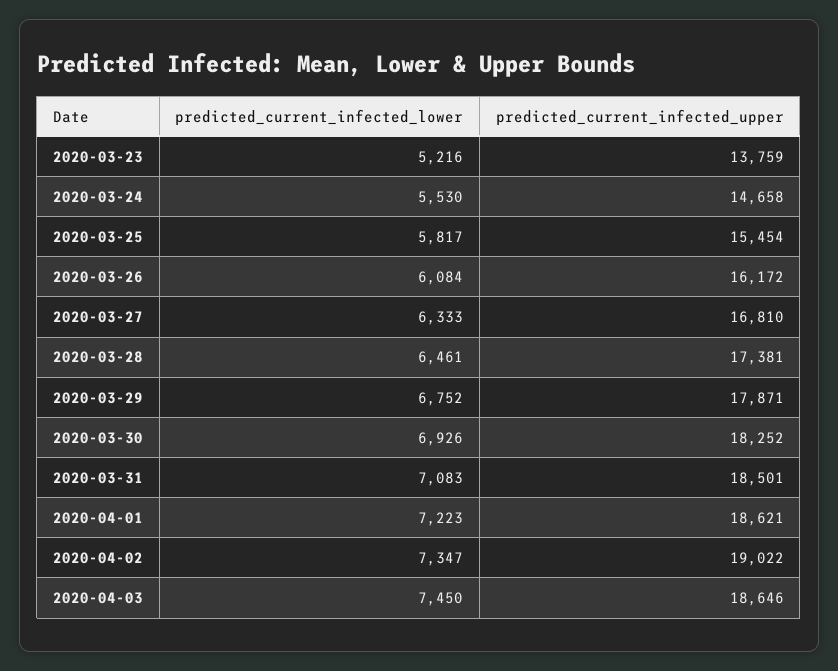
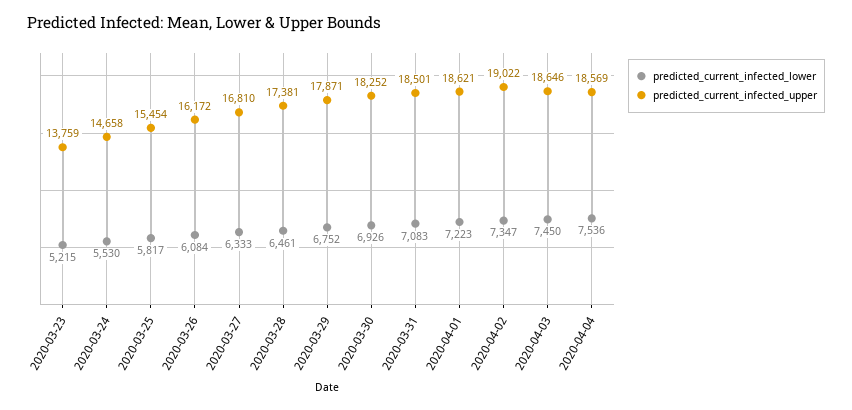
predicted_current_infected_lower, 2020-03-23: 5216 -> 5215
predicted_current_infected_lower, 2020-04-04: none -> 7536
predicted_current_infected_upper, 2020-04-04: none -> 18569

